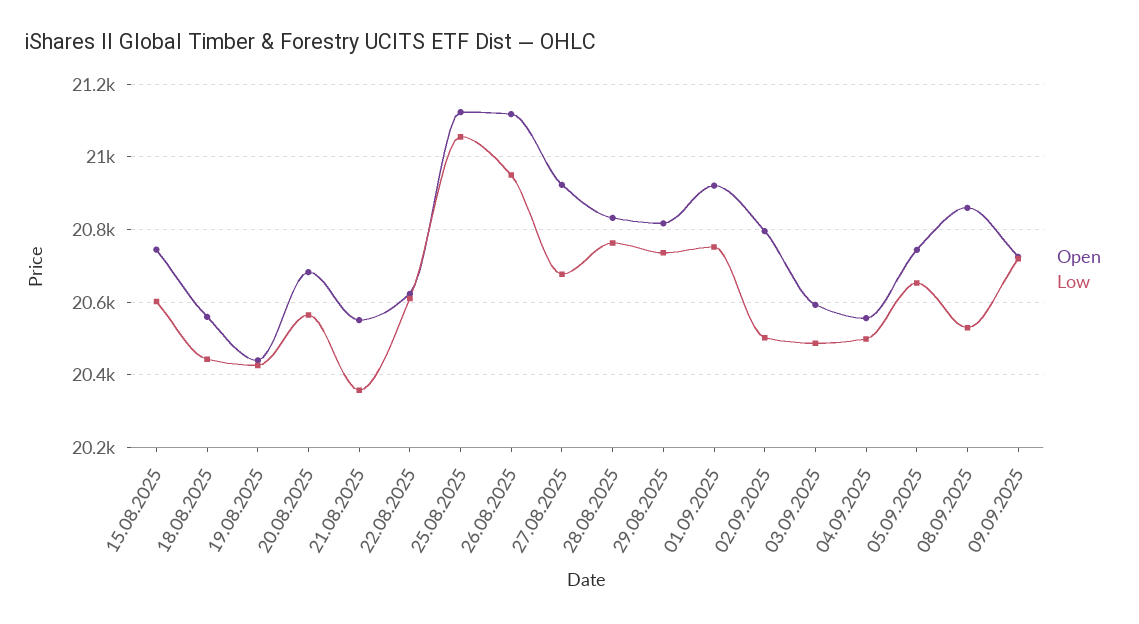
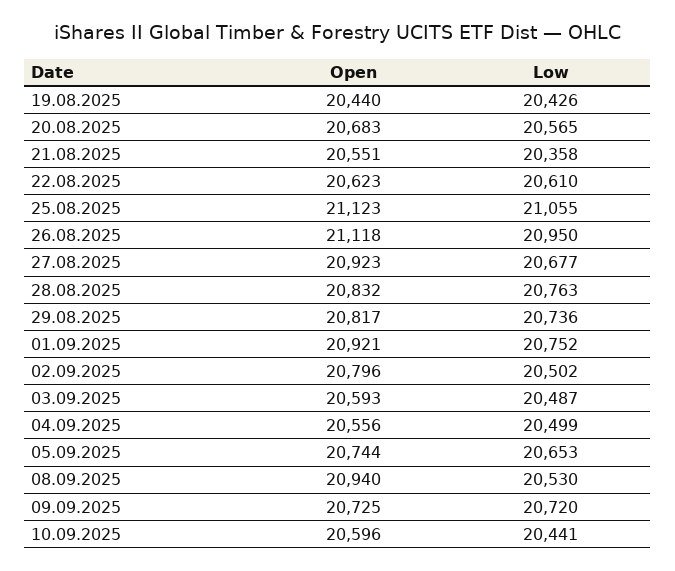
Open, 15.08.2025: 20740 -> none
Low, 15.08.2025: 20600 -> none
Open, 18.08.2025: 20560 -> none
Low, 18.08.2025: 20440 -> none
Open, 08.09.2025: 20860 -> 20940
Open, 10.09.2025: none -> 20596
Low, 10.09.2025: none -> 20441

